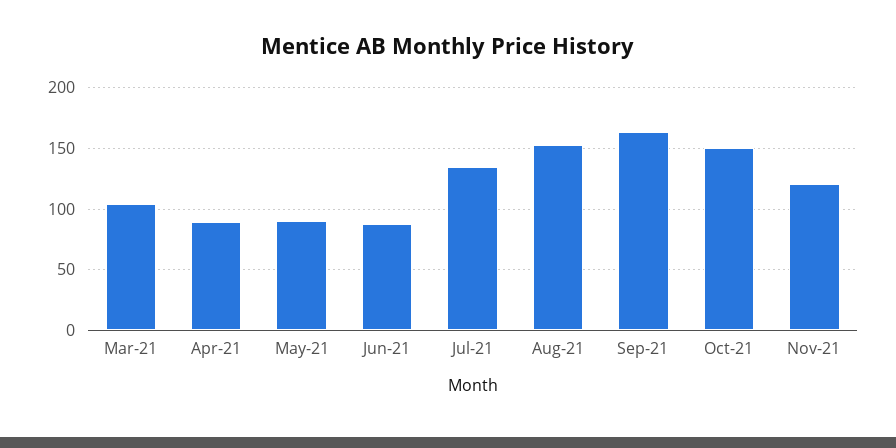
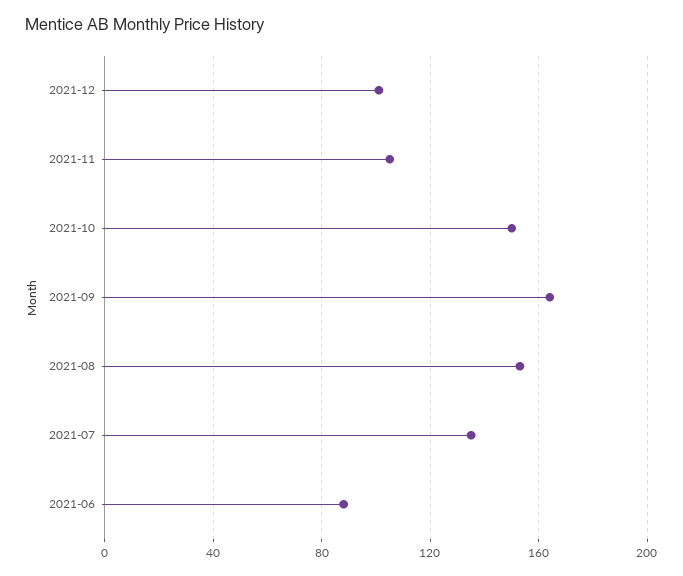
Mar-21: 105 -> none
Apr-21: 90 -> none
May-21: 90 -> none
Nov-21: 120 -> 105
2021-12: none -> 100

